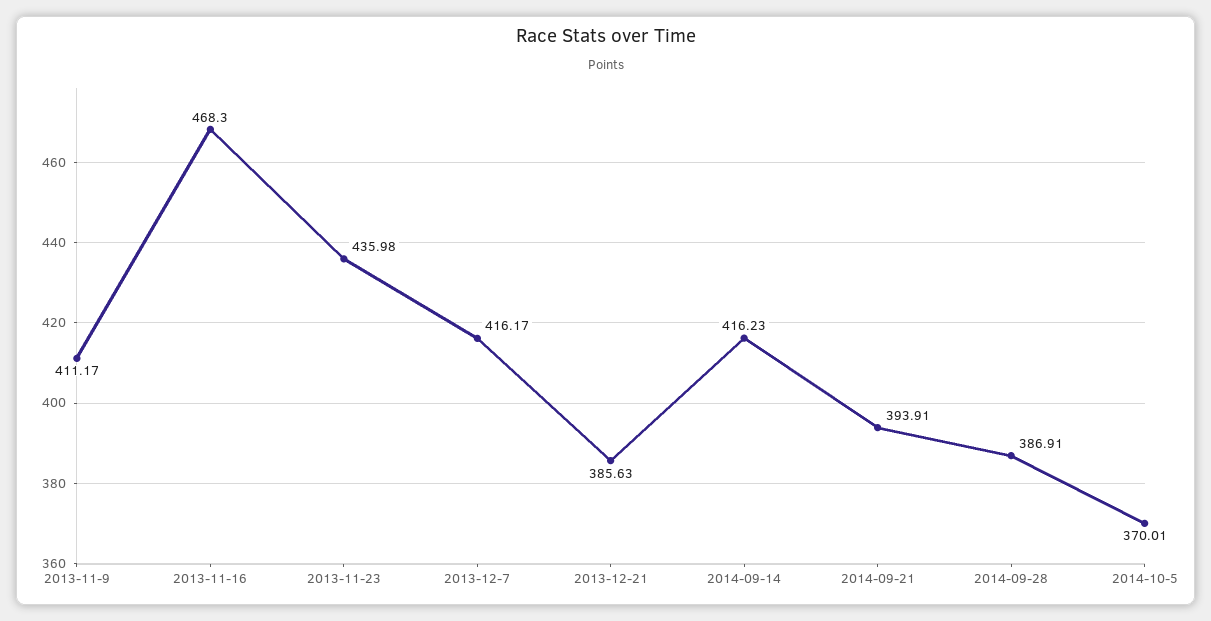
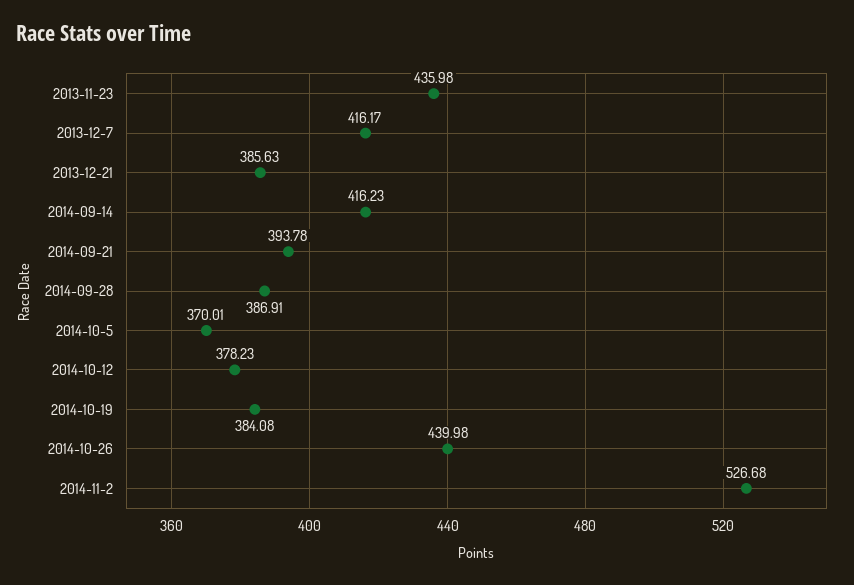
2013-11-9: 411.17 -> none
2013-11-16: 468.3 -> none
2014-09-21: 393.91 -> 393.78
2014-10-12: none -> 378.23
2014-10-19: none -> 384.08
2014-10-26: none -> 439.98
2014-11-2: none -> 526.68

